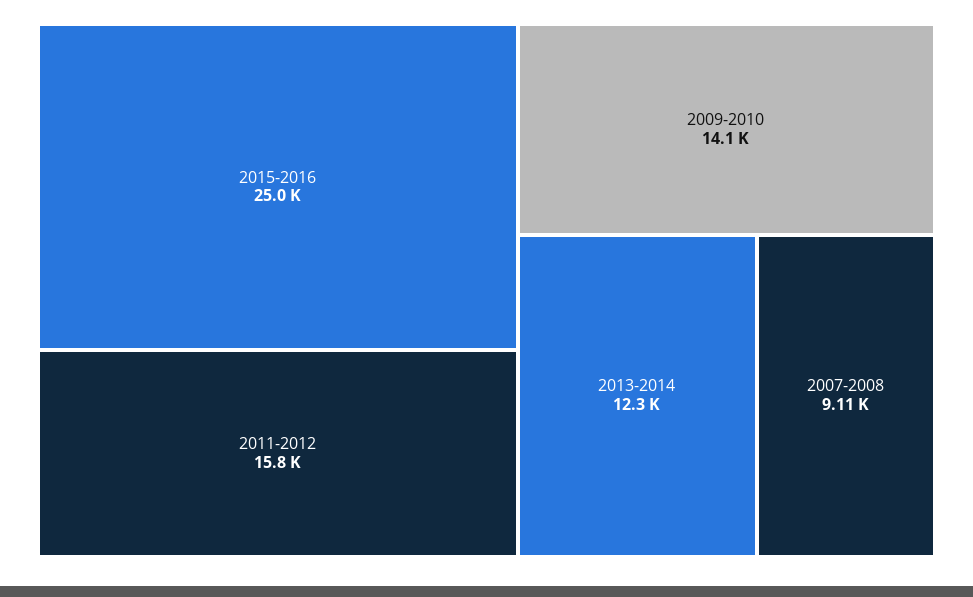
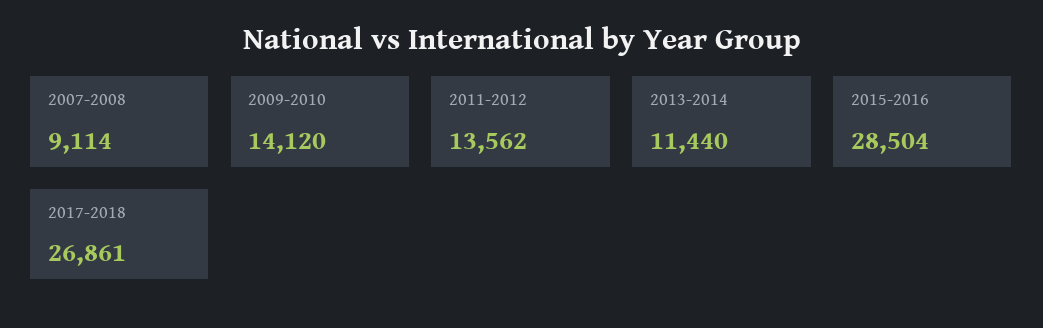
2015-2016: 25000 -> 28504
2011-2012: 15800 -> 13562
2013-2014: 12300 -> 11440
2017-2018: none -> 26861

